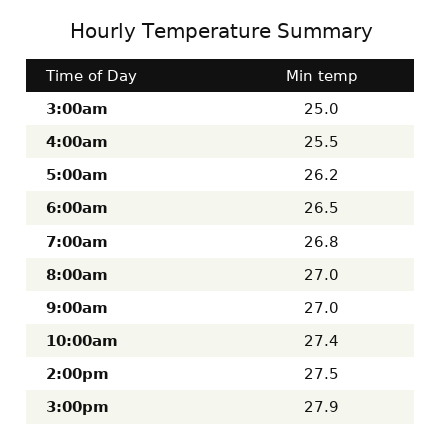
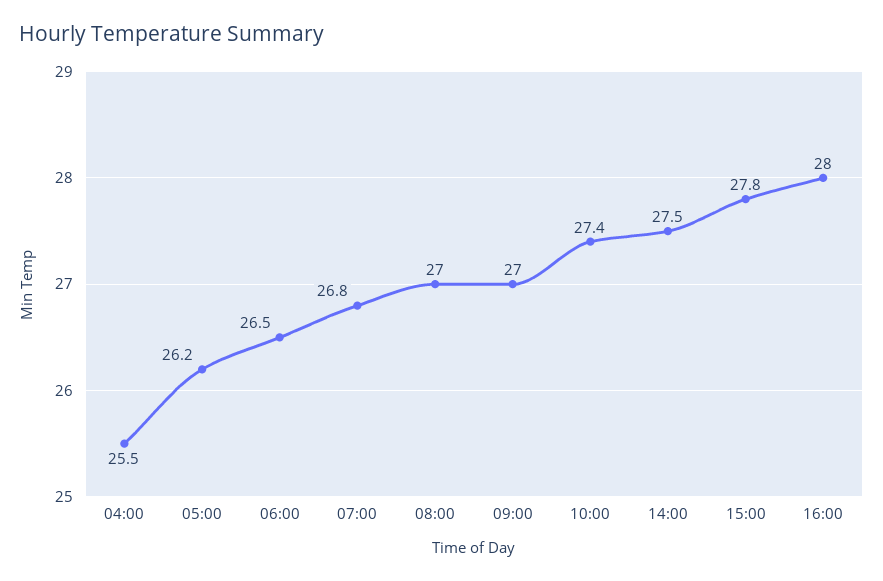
3:00am: 25 -> none
3:00pm: 27.9 -> 27.8
16:00: none -> 28

